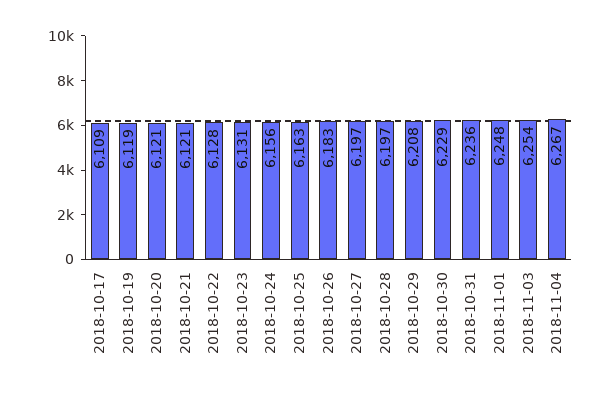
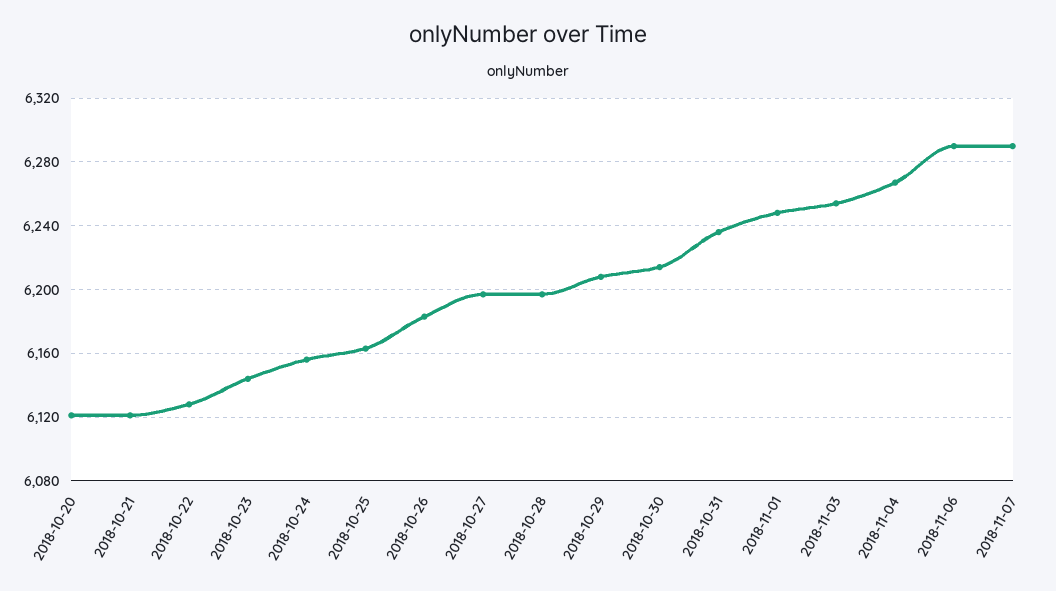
2018-10-17: 6109 -> none
2018-10-19: 6119 -> none
2018-10-23: 6131 -> 6145
2018-10-30: 6229 -> 6215
2018-11-06: none -> 6290
2018-11-07: none -> 6290

